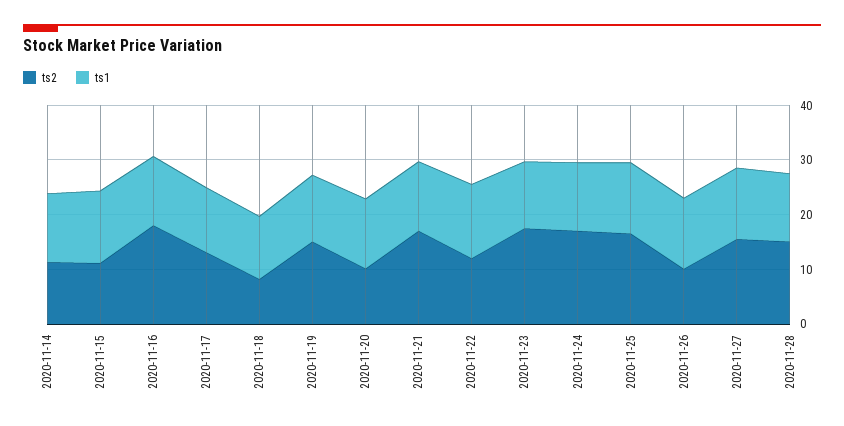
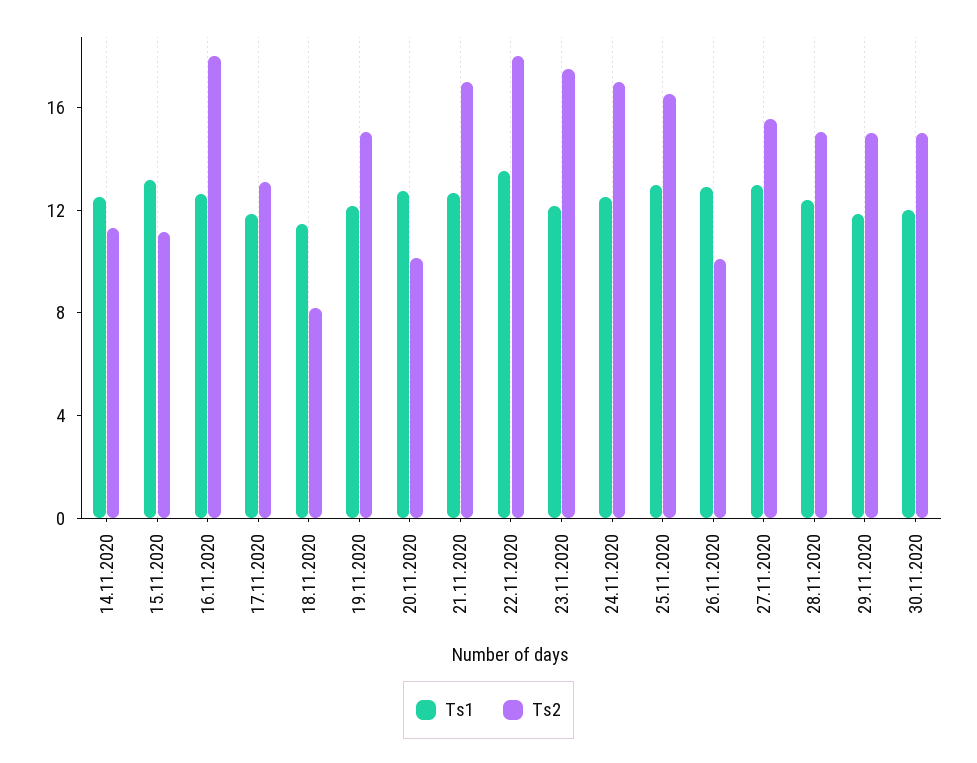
ts2, 2020-11-22: 12 -> 18
ts1, 29.11.2020: none -> 12
ts2, 29.11.2020: none -> 15
ts1, 30.11.2020: none -> 12
ts2, 30.11.2020: none -> 15

